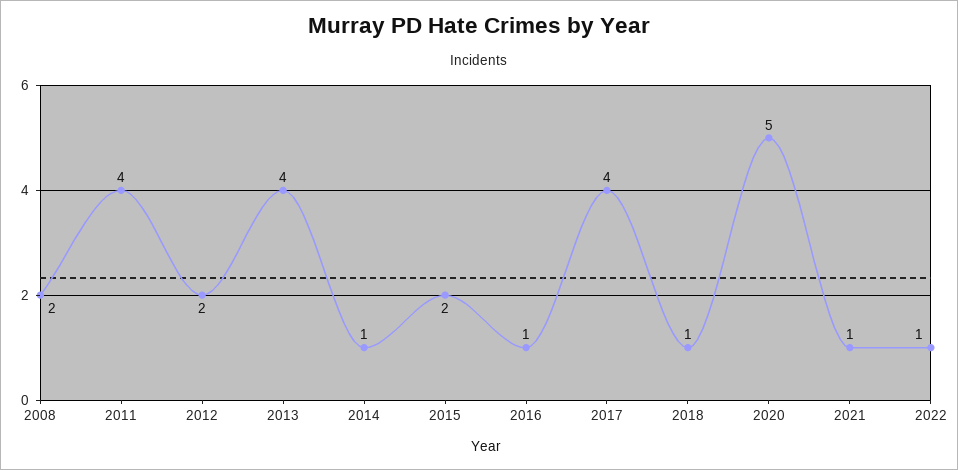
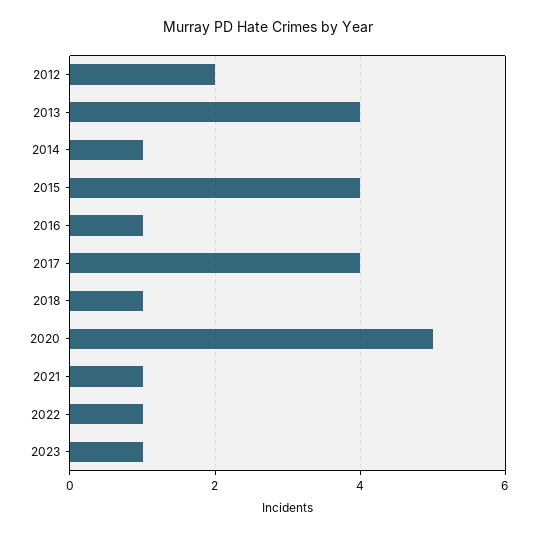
2008: 2 -> none
2011: 4 -> none
2015: 2 -> 4
2023: none -> 1

